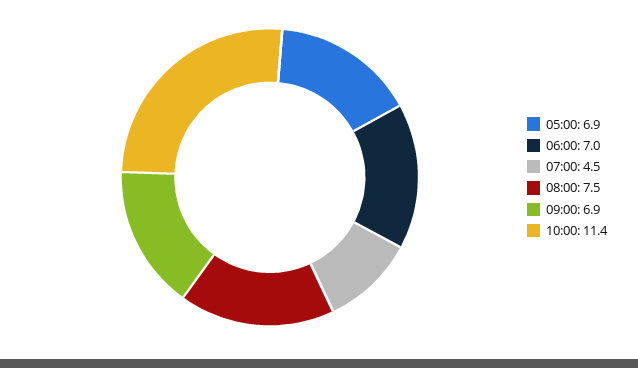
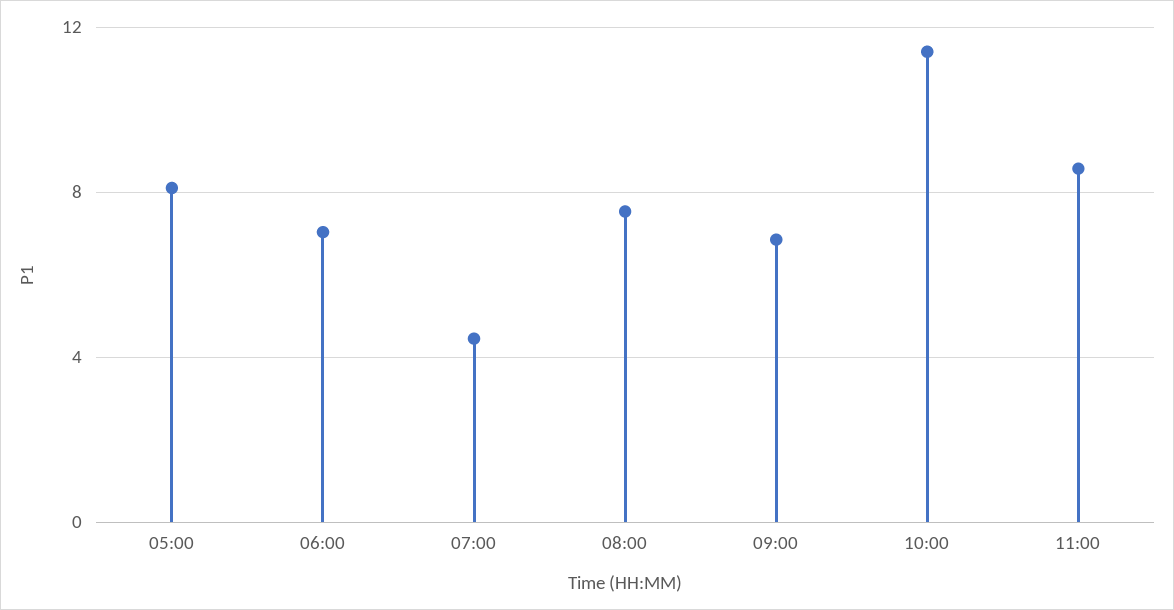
05:00: 6.9 -> 8
11:00: none -> 8.5

